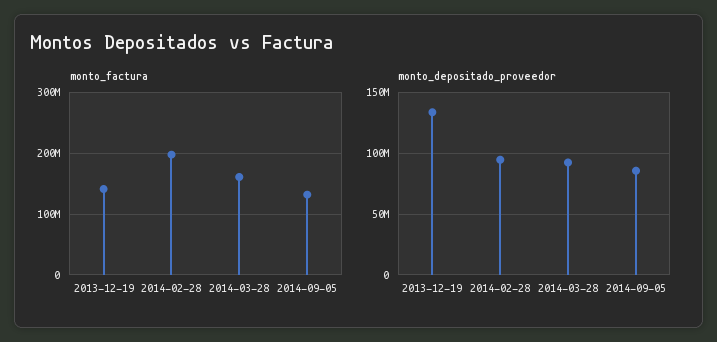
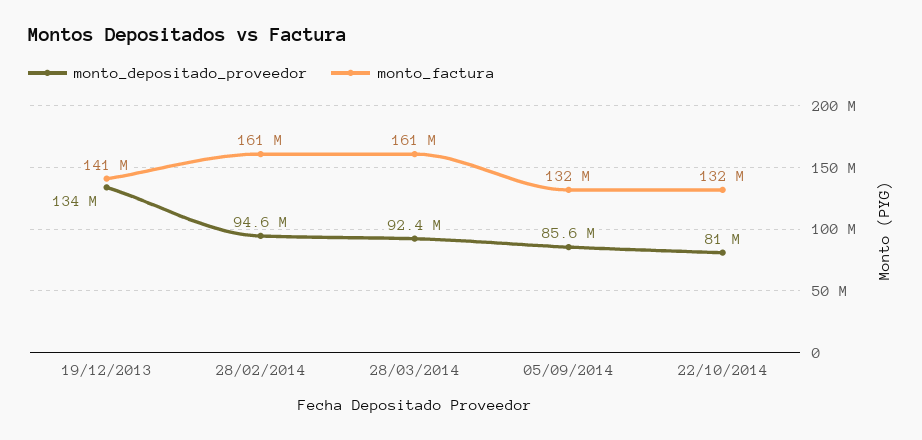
monto_factura, 2014-02-28: 200000000 -> 161000000
monto_depositado_proveedor, 22/10/2014: none -> 81000000
monto_factura, 22/10/2014: none -> 132000000

